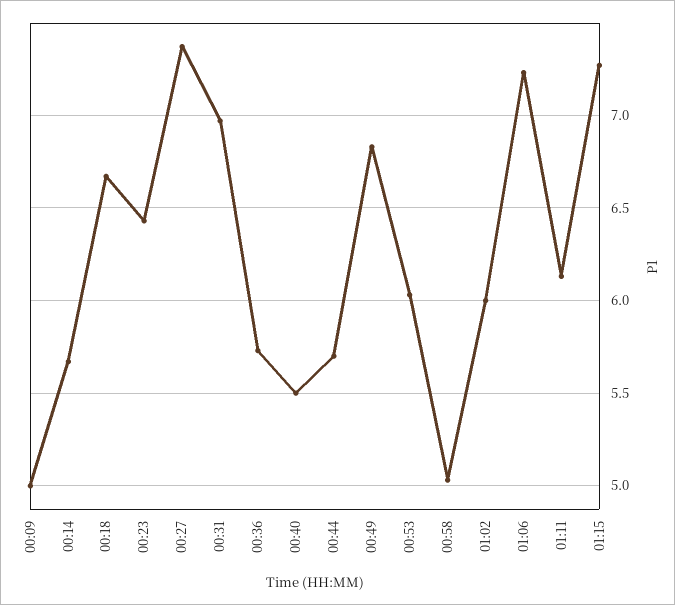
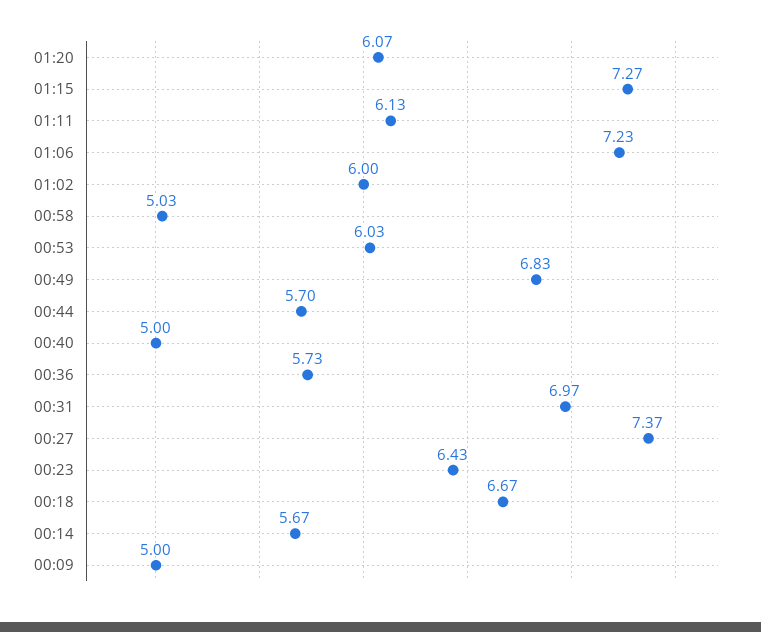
00:40: 5.5 -> 5
01:20: none -> 6.07

